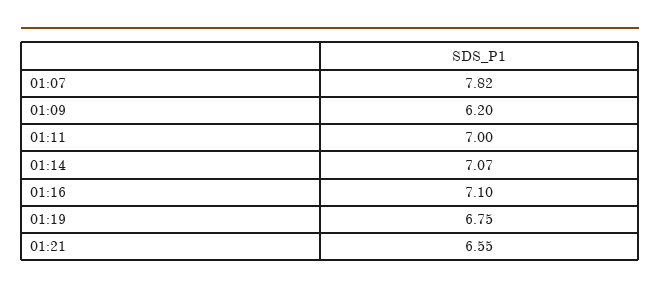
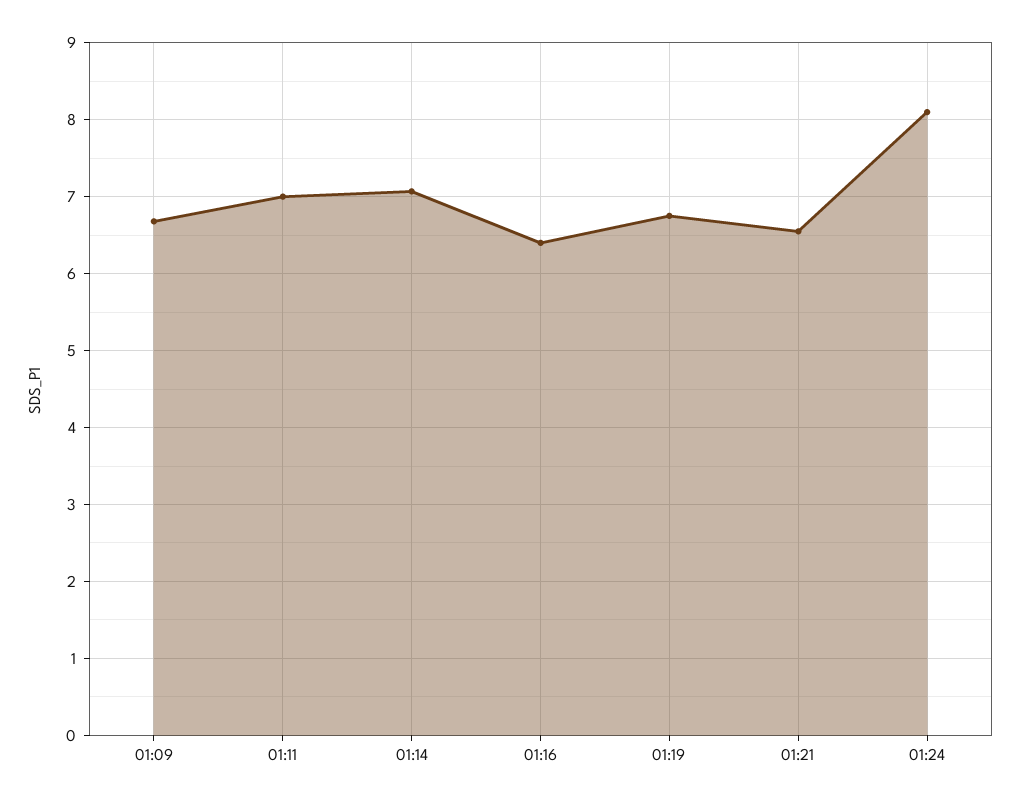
01:07: 7.82 -> none
01:09: 6.2 -> 6.7
01:16: 7.1 -> 6.4
01:24: none -> 8.1

